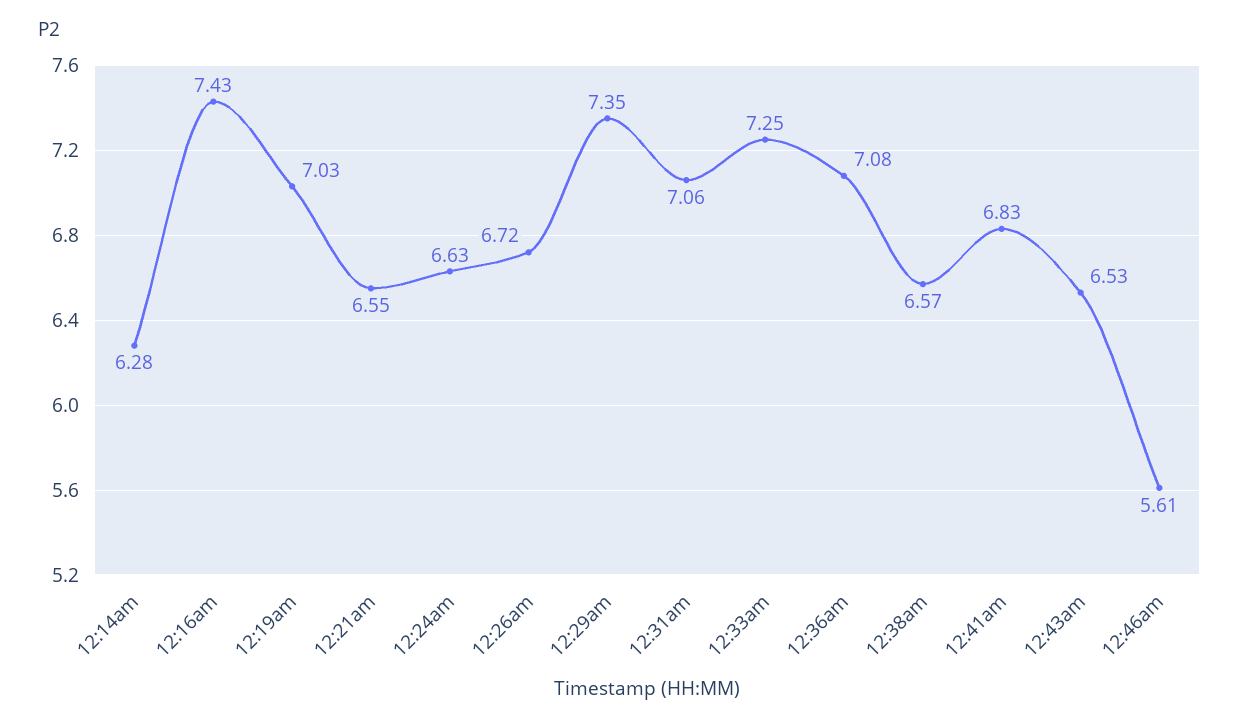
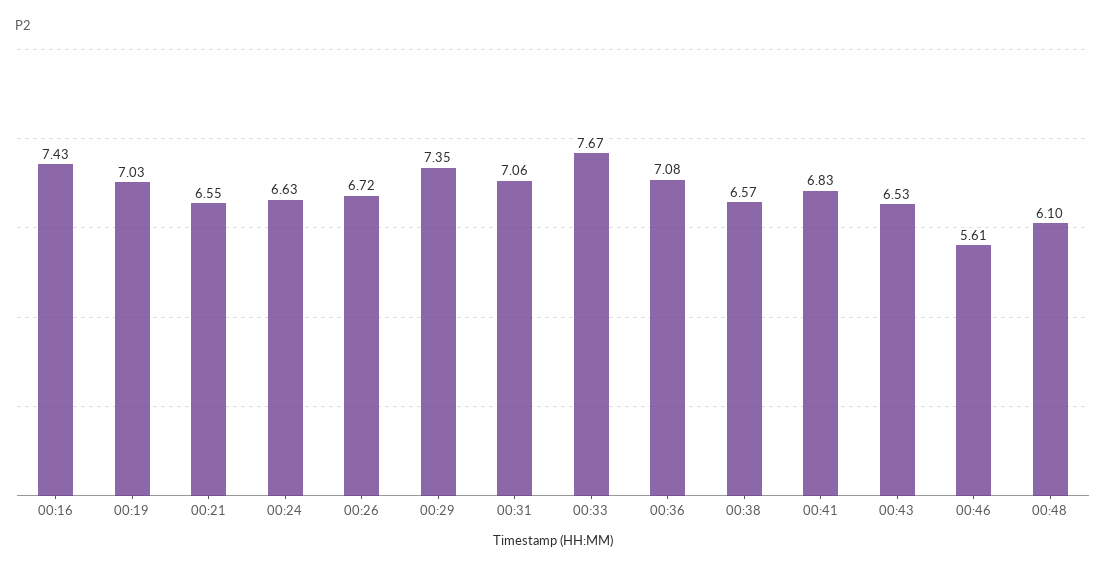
12:14am: 6.28 -> none
12:33am: 7.25 -> 7.67
00:48: none -> 6.1

